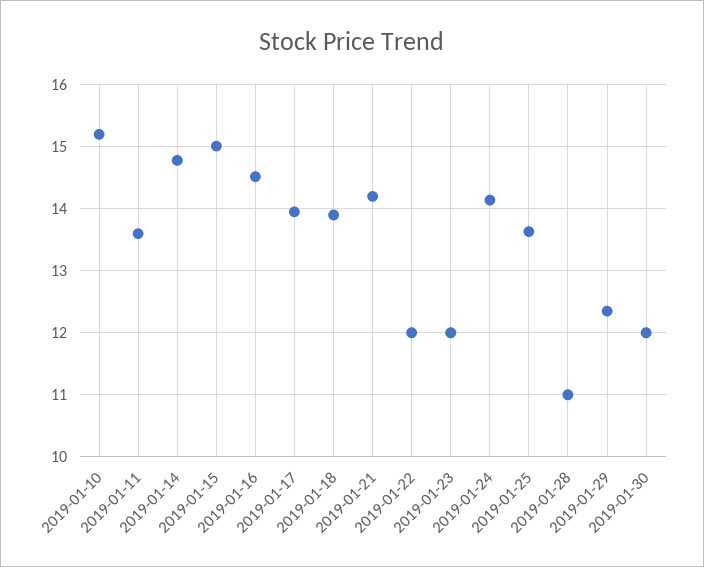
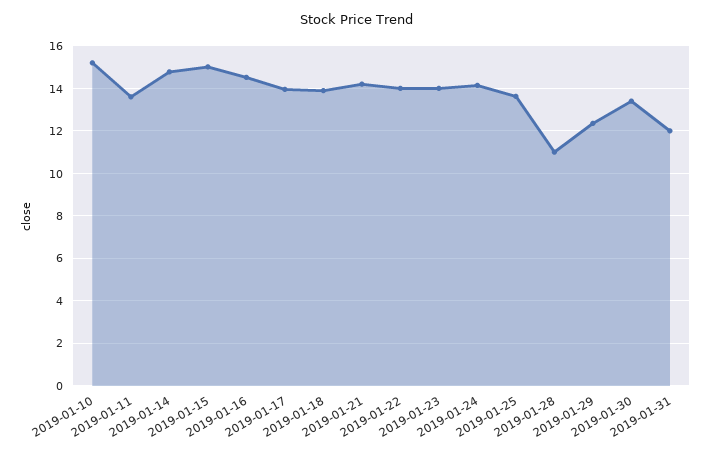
2019-01-22: 12 -> 14
2019-01-23: 12 -> 14
2019-01-30: 12 -> 13.5
2019-01-31: none -> 12

